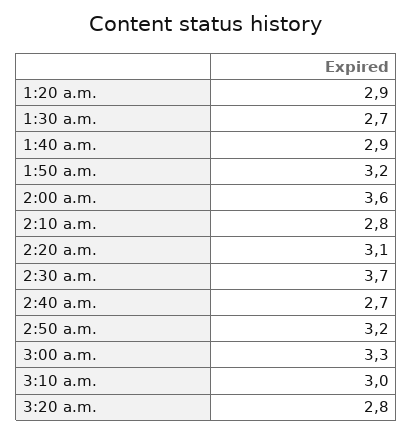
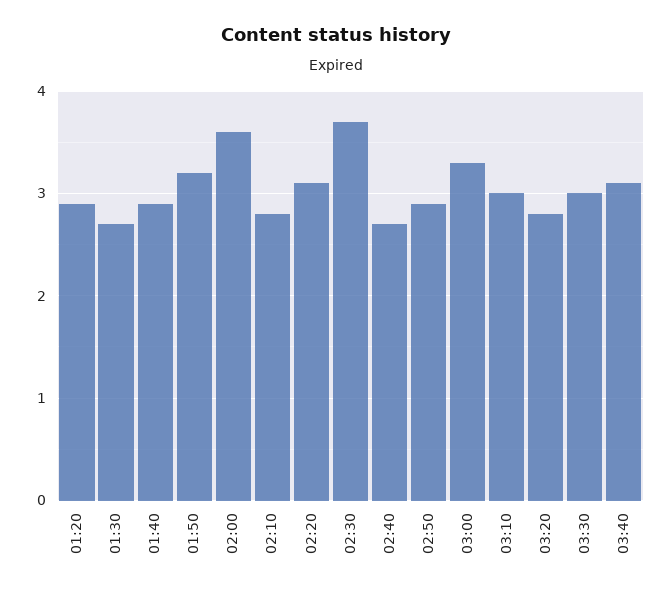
2:50 a.m.: 3.2 -> 2.9
03:30: none -> 3
03:40: none -> 3.1

